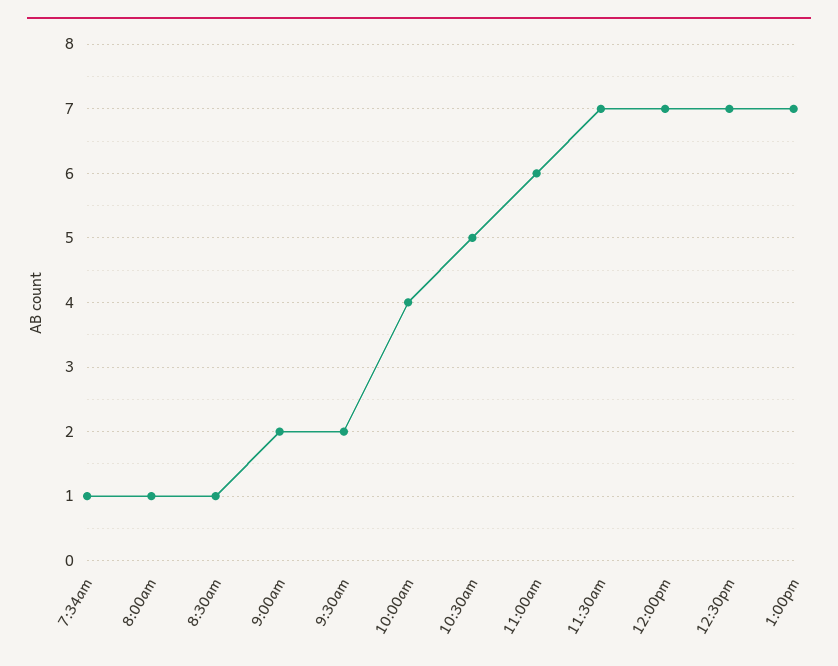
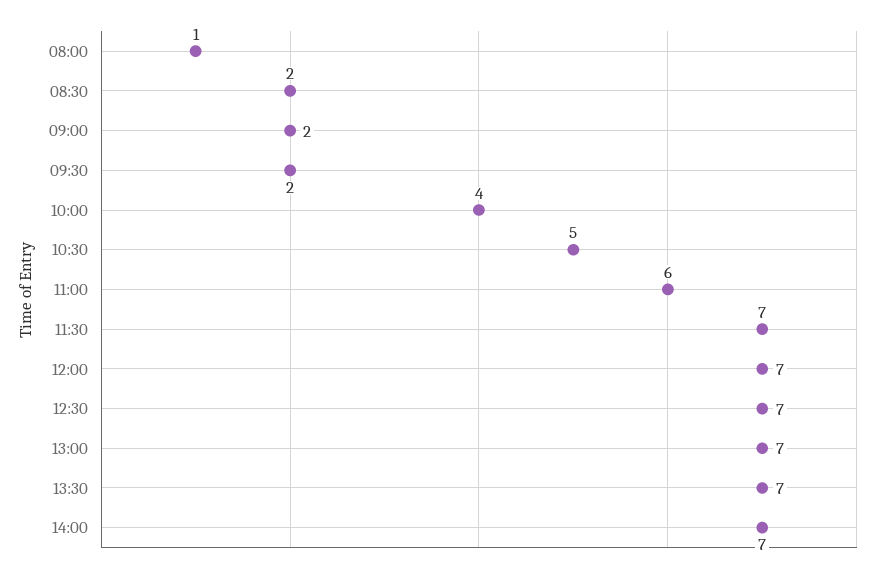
7:34am: 1 -> none
8:30am: 1 -> 2
13:30: none -> 7
14:00: none -> 7

